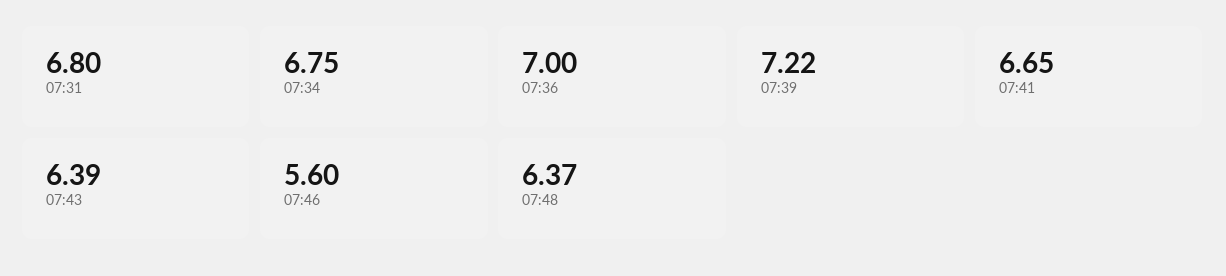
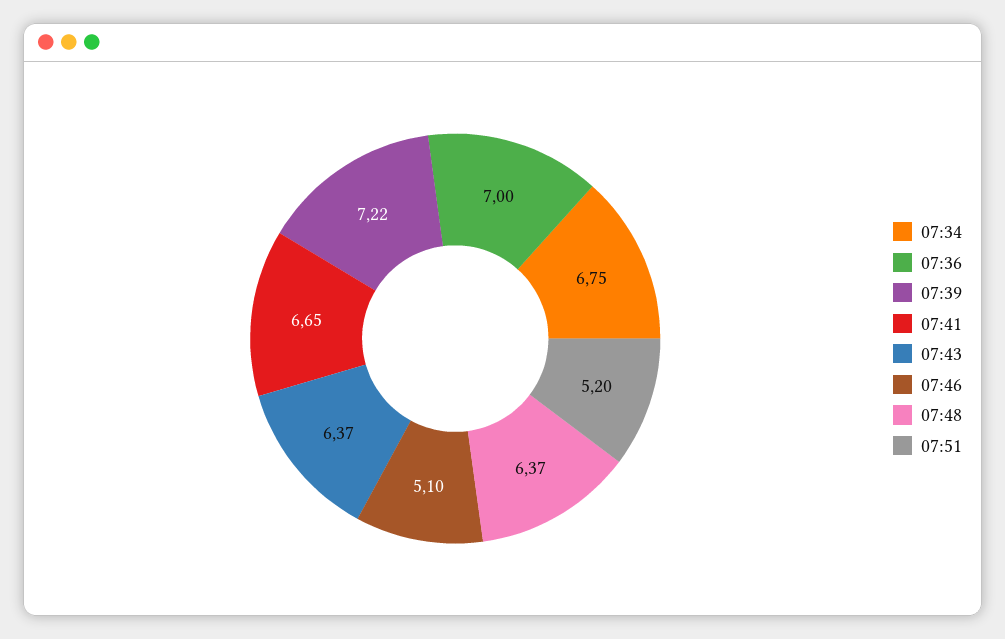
07:31: 6.8 -> none
07:43: 6.39 -> 6.37
07:46: 5.6 -> 5.1
07:51: none -> 5.2

